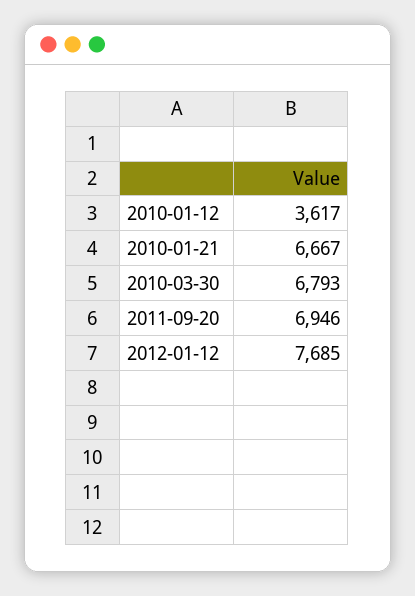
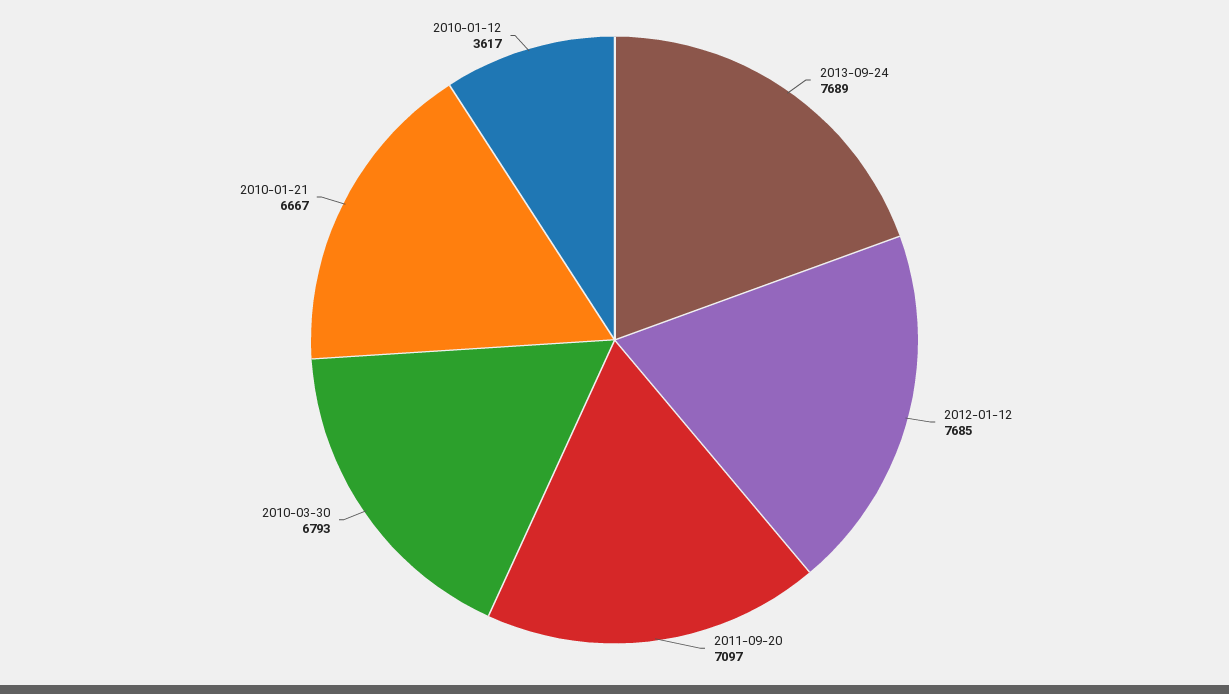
2011-09-20: 6946 -> 7097
2013-09-24: none -> 7689

